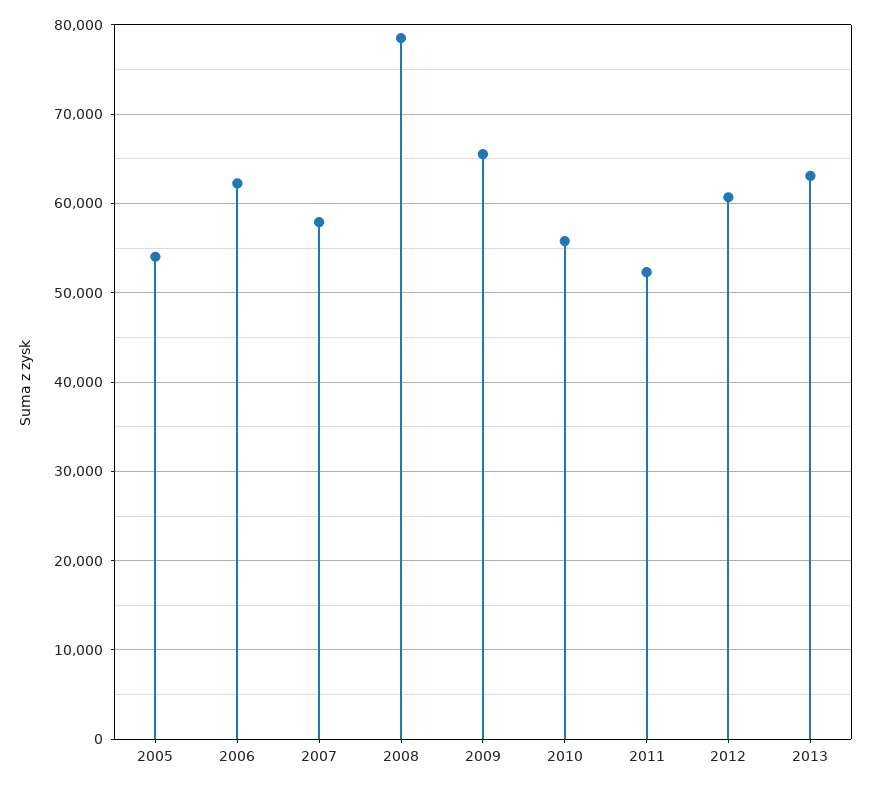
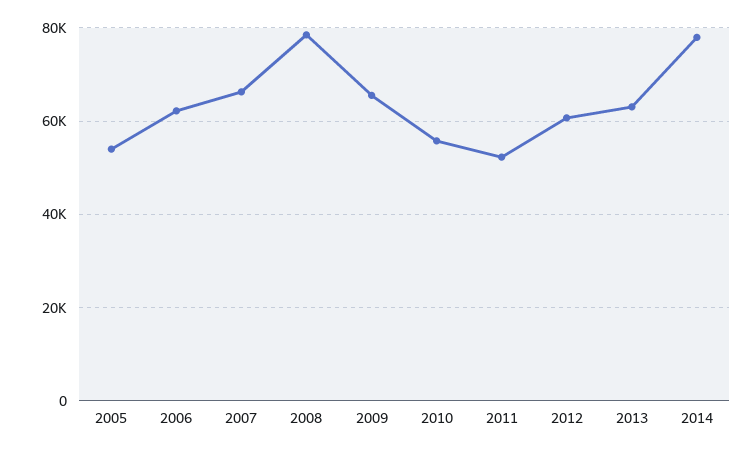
2007: 58000 -> 66000
2014: none -> 78000

